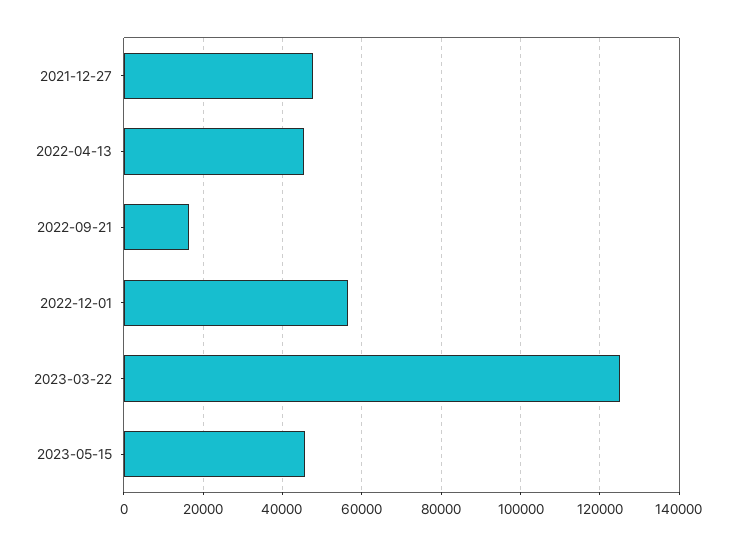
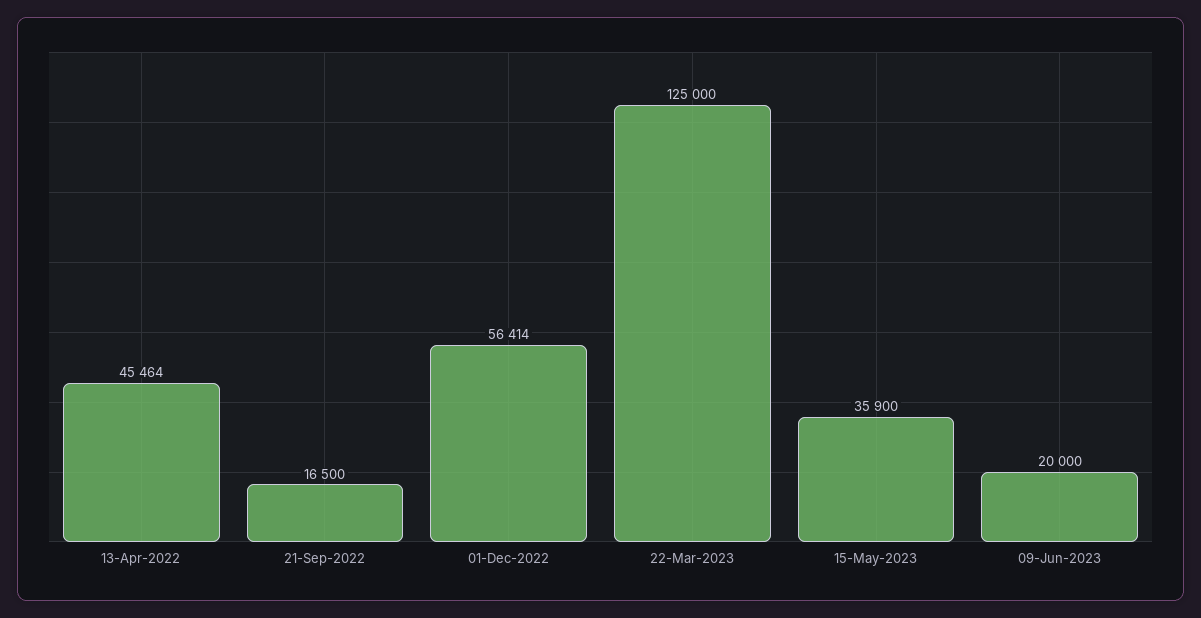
2021-12-27: 48000 -> none
2023-05-15: 46000 -> 35900
09-Jun-2023: none -> 20000

